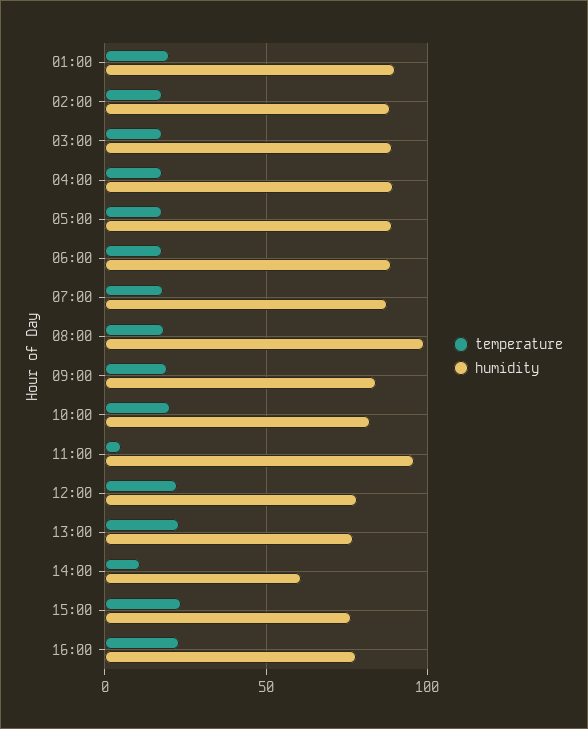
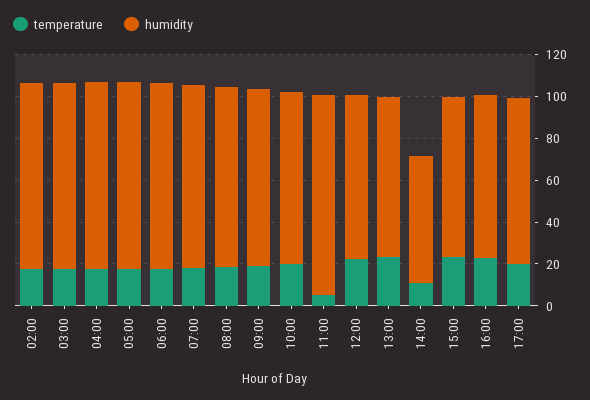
temperature, 01:00: 20 -> none
humidity, 01:00: 90 -> none
humidity, 08:00: 100 -> 85
temperature, 17:00: none -> 20
humidity, 17:00: none -> 80

